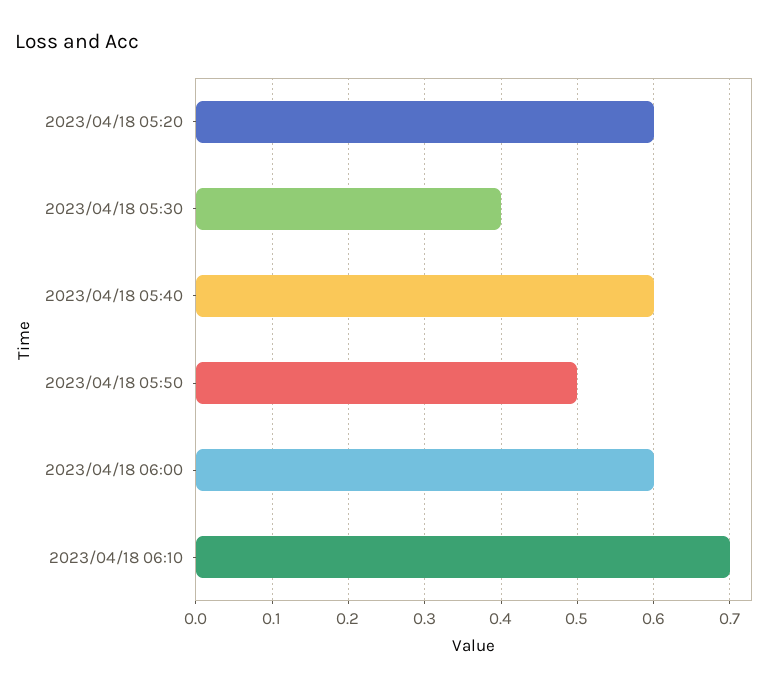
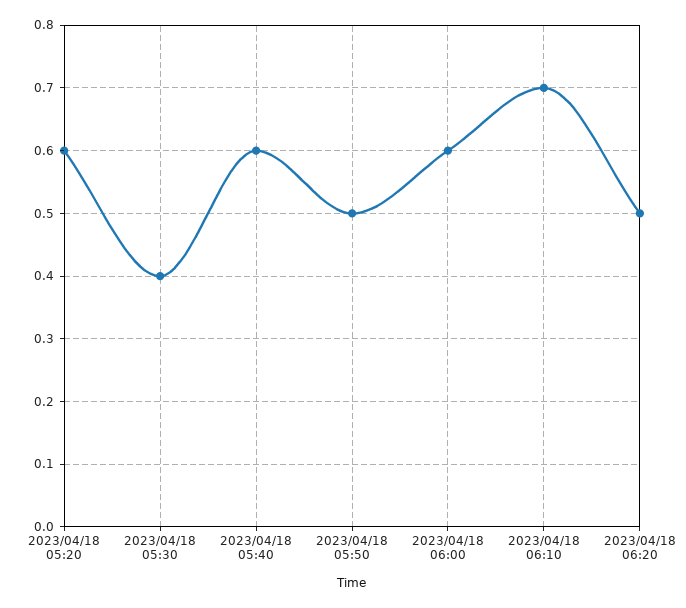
2023/04/18 06:20: none -> 0.5

